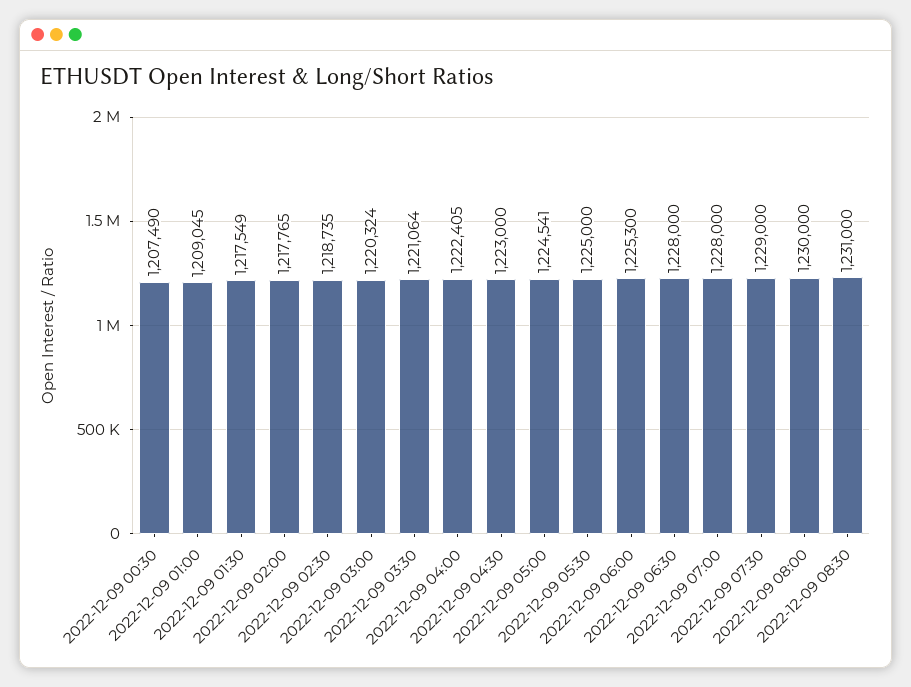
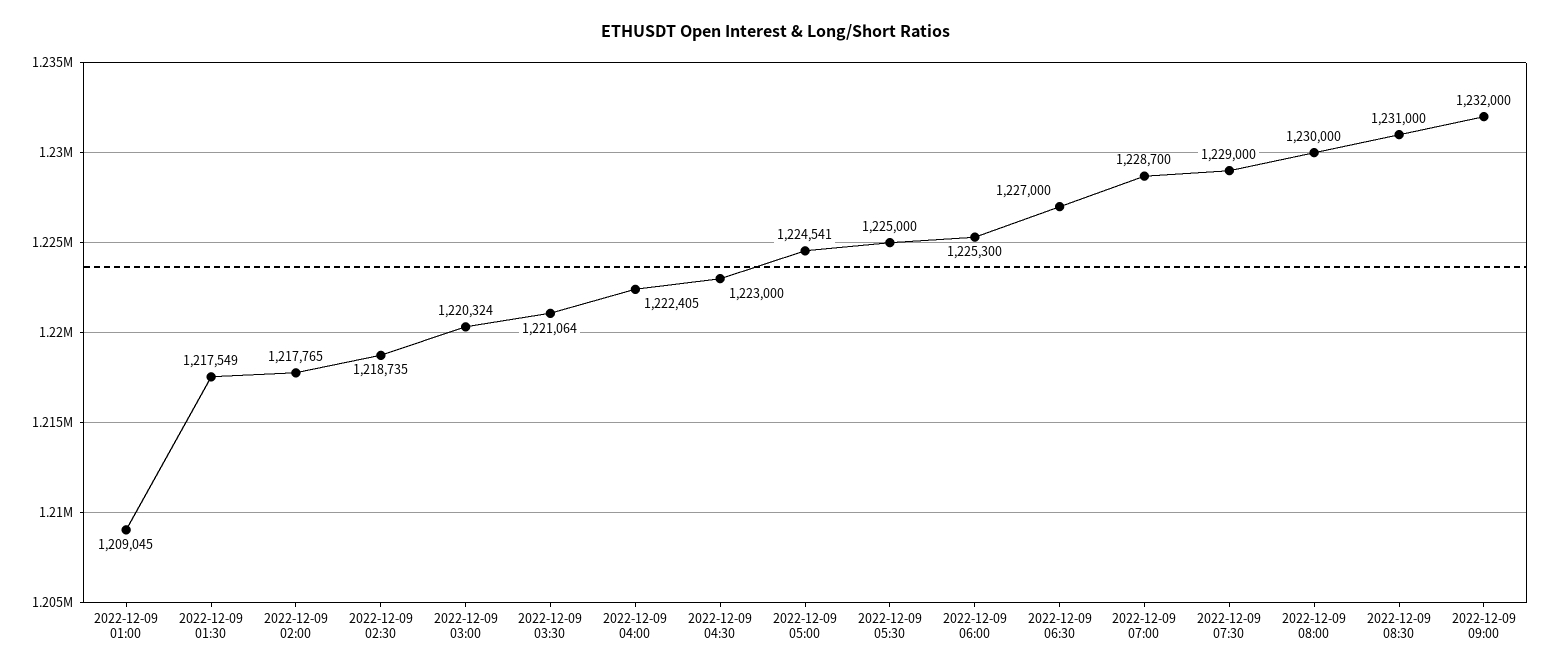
2022-12-09 00:30: 1207490 -> none
2022-12-09 06:30: 1228000 -> 1227000
2022-12-09 07:00: 1228000 -> 1228700
2022-12-09 09:00: none -> 1232000

